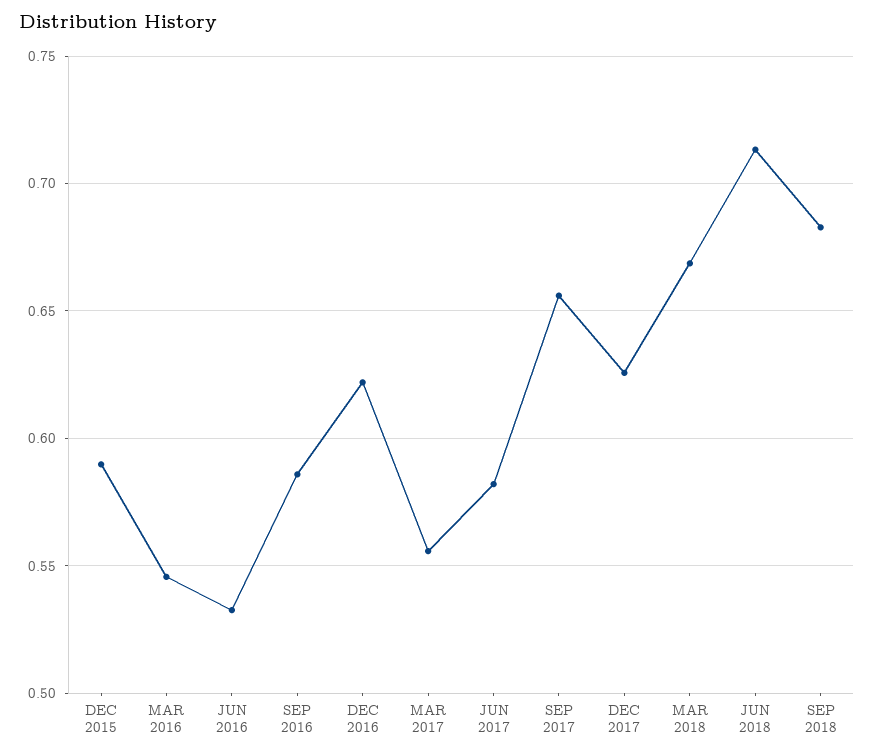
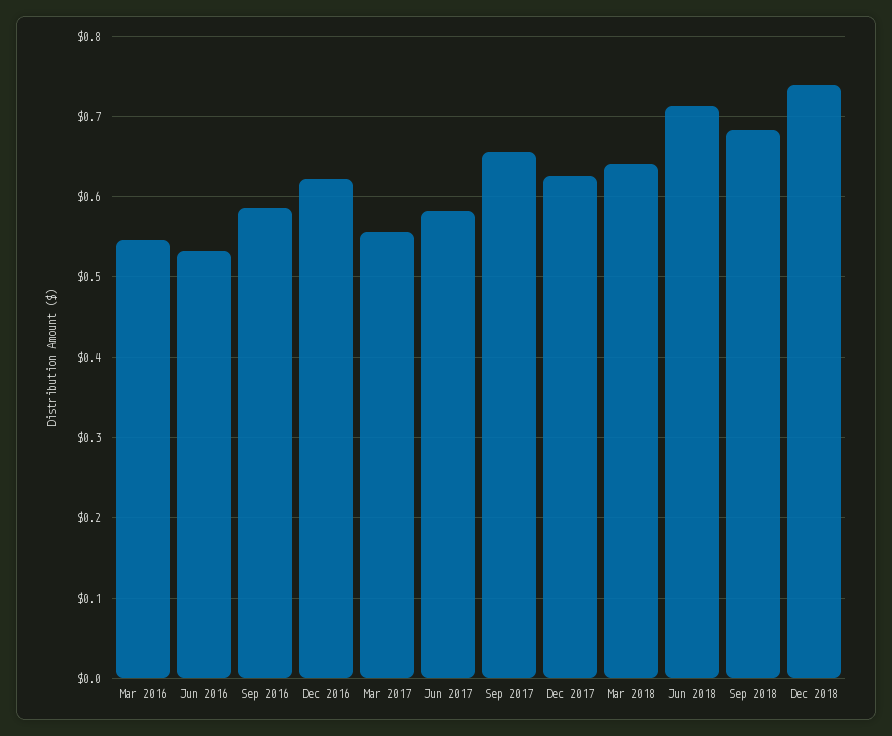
DEC 2015: 0.59 -> none
MAR 2018: 0.67 -> 0.64
Dec 2018: none -> 0.74

